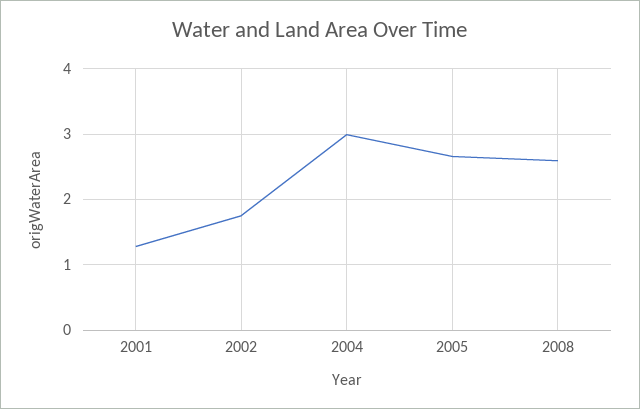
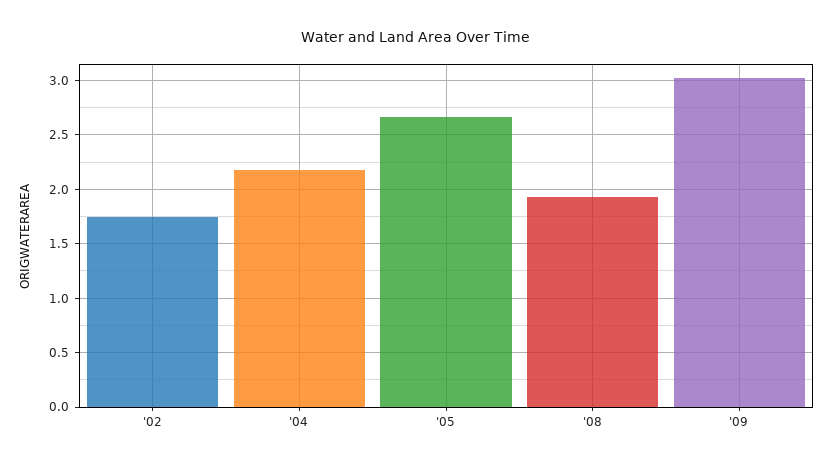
2001: 1.3 -> none
2004: 3 -> 2.2
2008: 2.6 -> 1.9
'09: none -> 3

